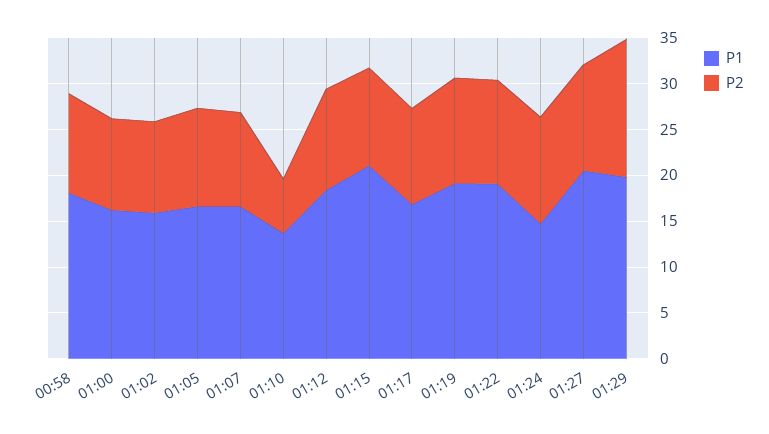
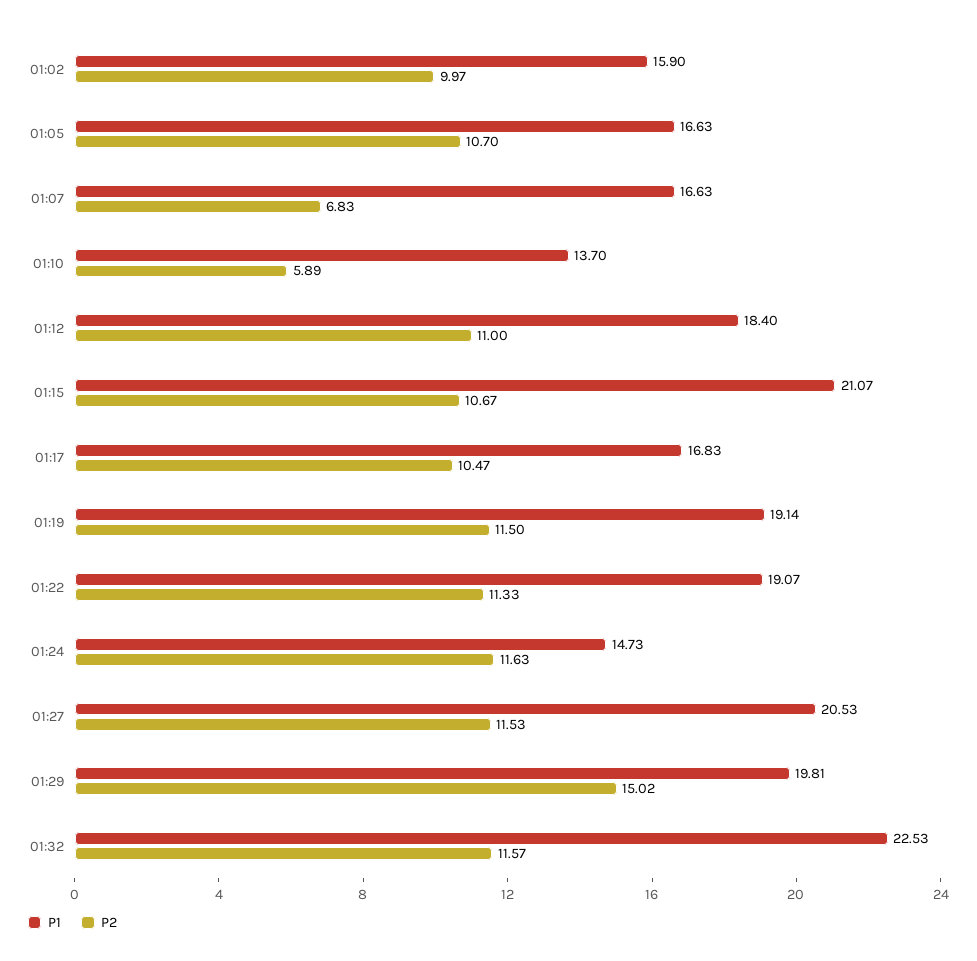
P1, 00:58: 18 -> none
P2, 00:58: 11 -> none
P1, 01:00: 16 -> none
P2, 01:00: 10 -> none
P2, 01:07: 10 -> 6.83
P1, 01:32: none -> 22.53
P2, 01:32: none -> 11.57

